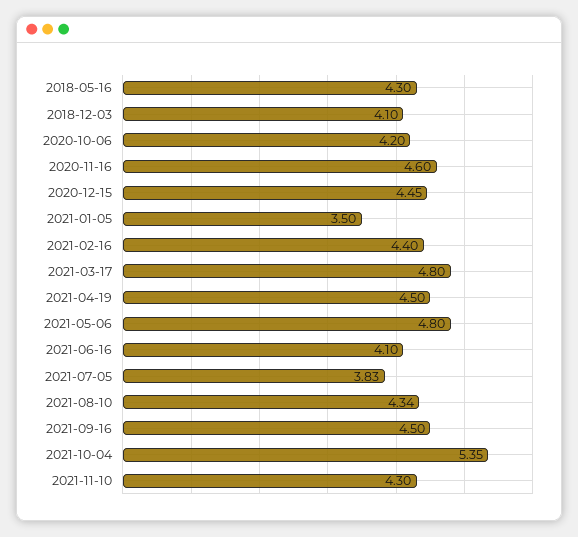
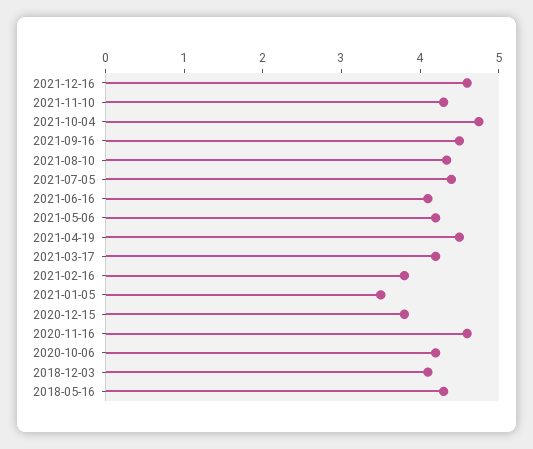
2020-12-15: 4.45 -> 3.8
2021-02-16: 4.4 -> 3.8
2021-03-17: 4.8 -> 4.2
2021-05-06: 4.8 -> 4.2
2021-07-05: 3.83 -> 4.4
2021-10-04: 5.35 -> 4.8
2021-12-16: none -> 4.6

